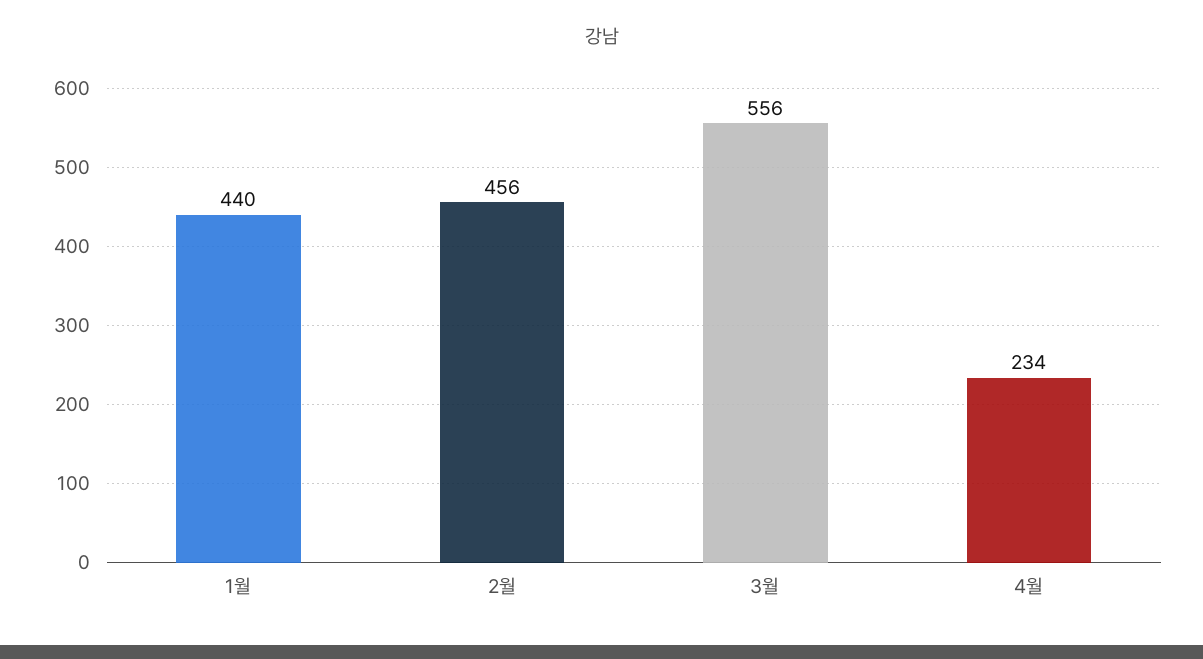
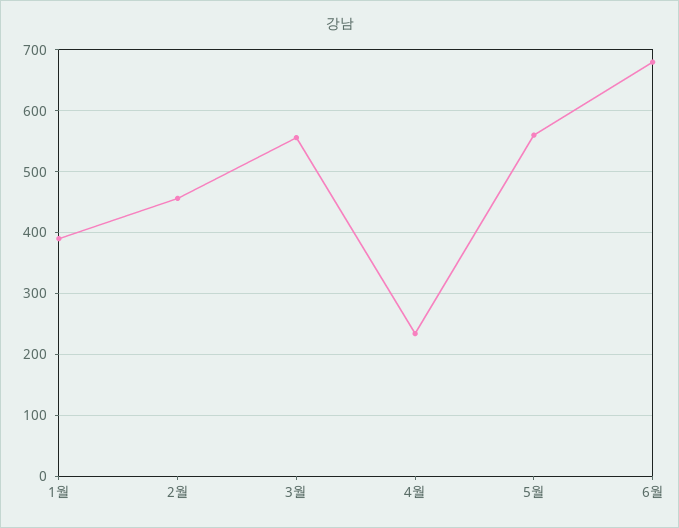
1월: 440 -> 390
5월: none -> 560
6월: none -> 680

